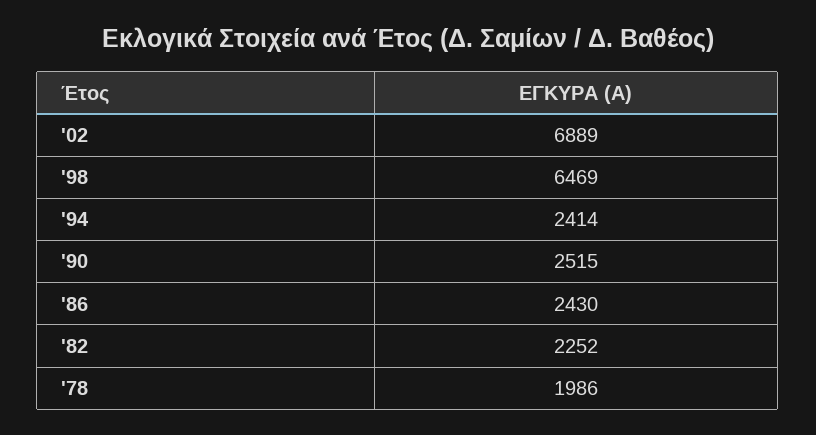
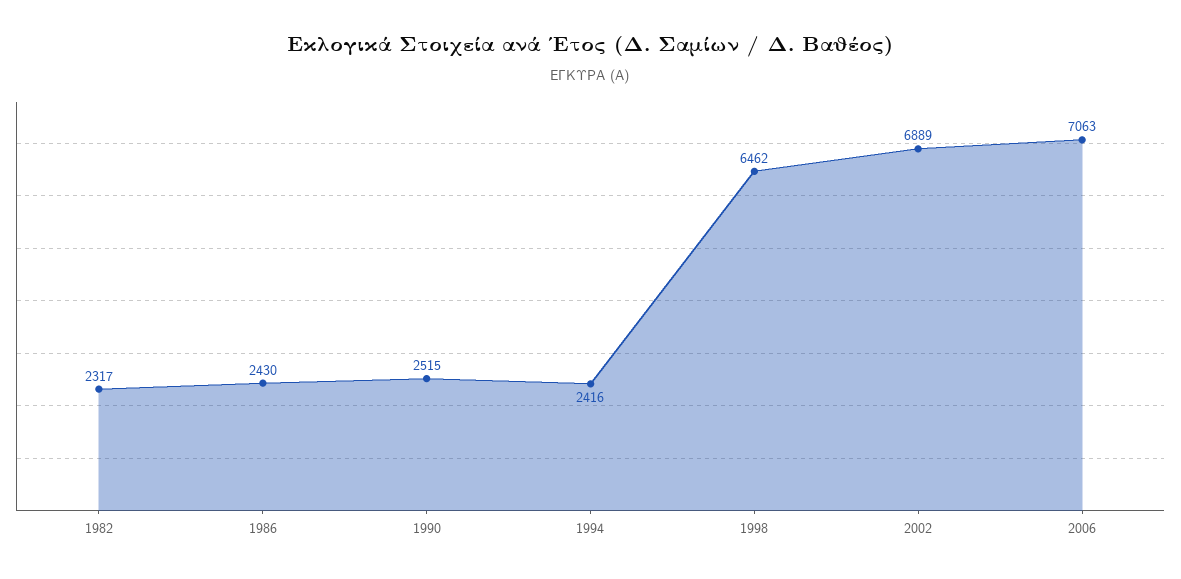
'98: 6469 -> 6462
'94: 2414 -> 2416
'82: 2252 -> 2317
'78: 1986 -> none
2006: none -> 7063

